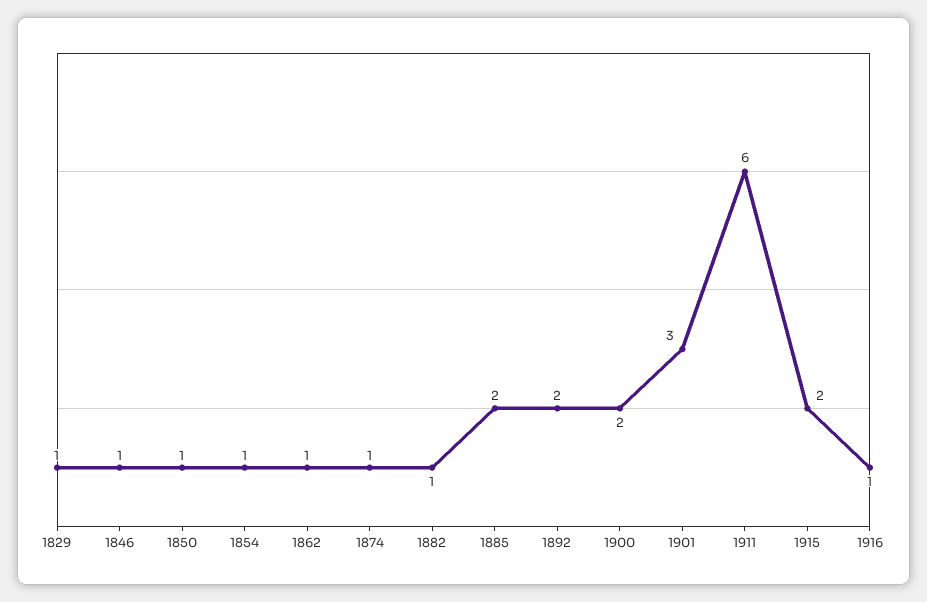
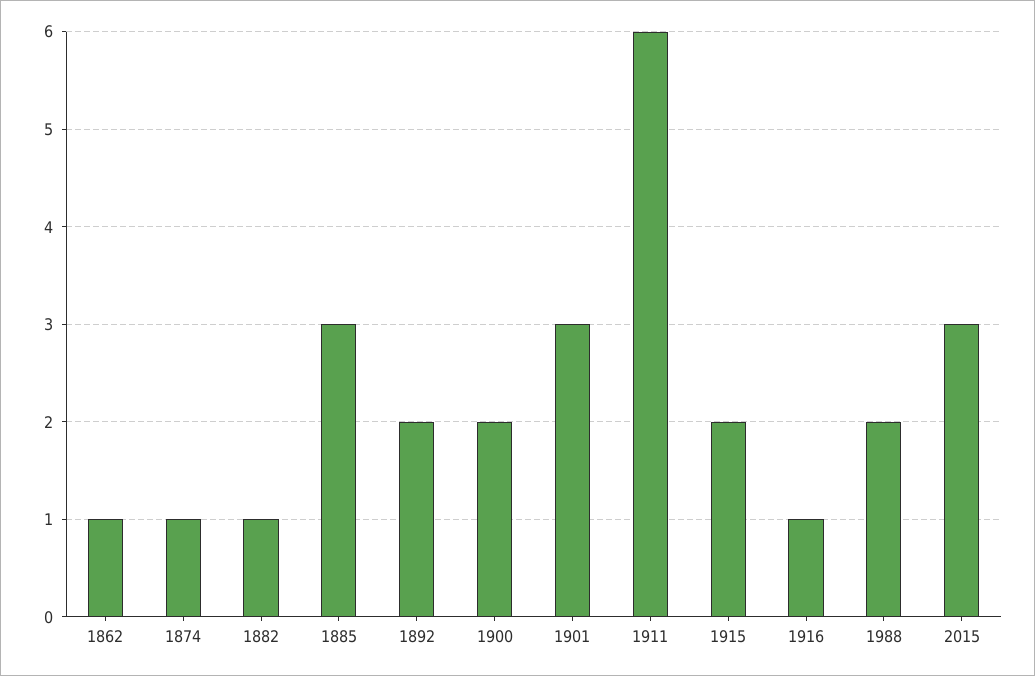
1829: 1 -> none
1846: 1 -> none
1850: 1 -> none
1854: 1 -> none
1885: 2 -> 3
1988: none -> 2
2015: none -> 3

